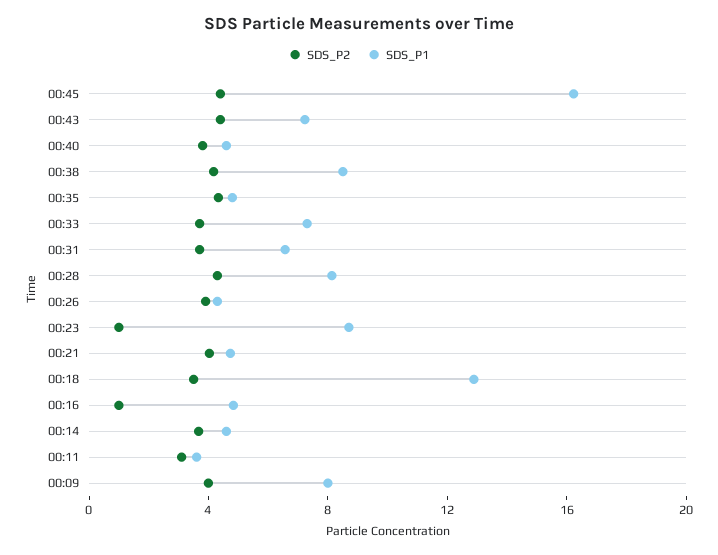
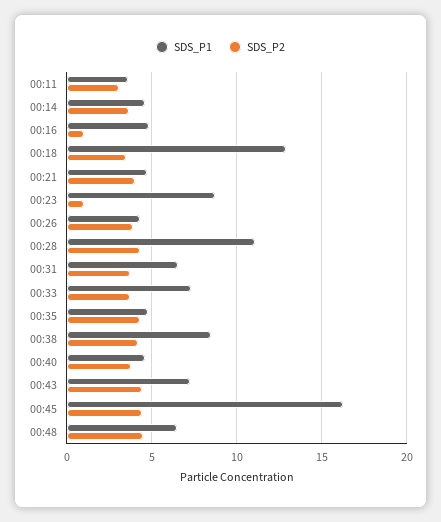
SDS_P1, 00:28: 8 -> 11
SDS_P2, 00:09: 4 -> none
SDS_P1, 00:09: 8 -> none
SDS_P1, 00:48: none -> 6.5
SDS_P2, 00:48: none -> 4.5

